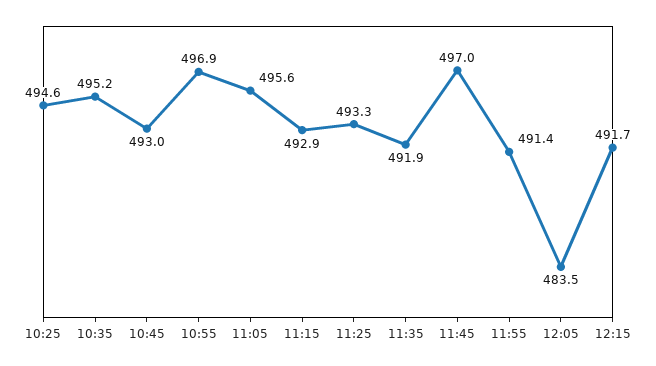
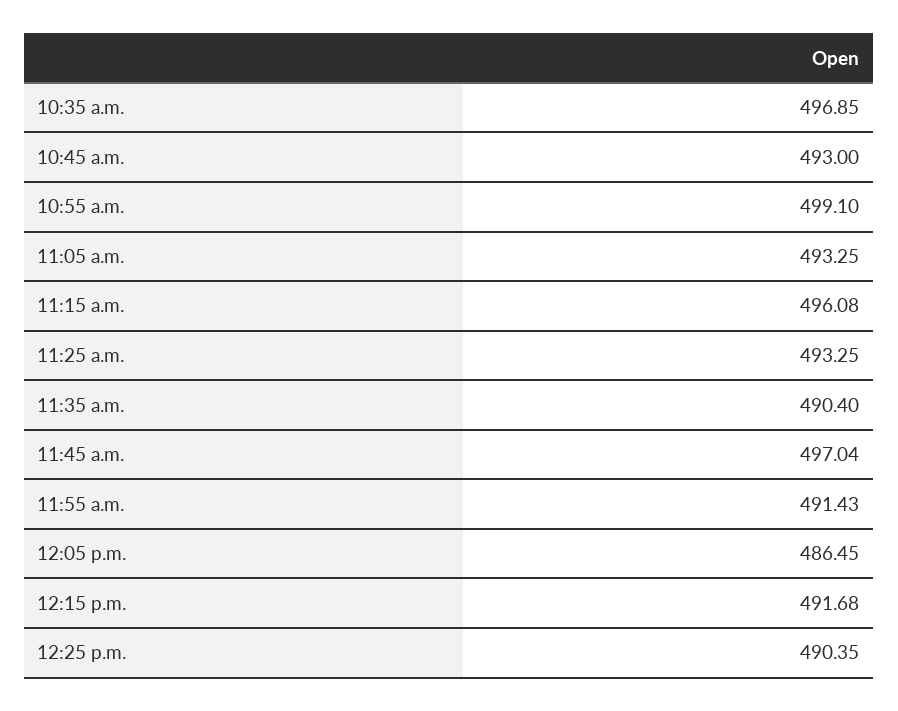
10:25: 494.6 -> none
10:35: 495.2 -> 496.85
10:55: 496.9 -> 499.1
11:05: 495.6 -> 493.25
11:15: 492.9 -> 496.08
11:35: 491.9 -> 490.4
12:05: 483.5 -> 486.45
12:25 p.m.: none -> 490.35

